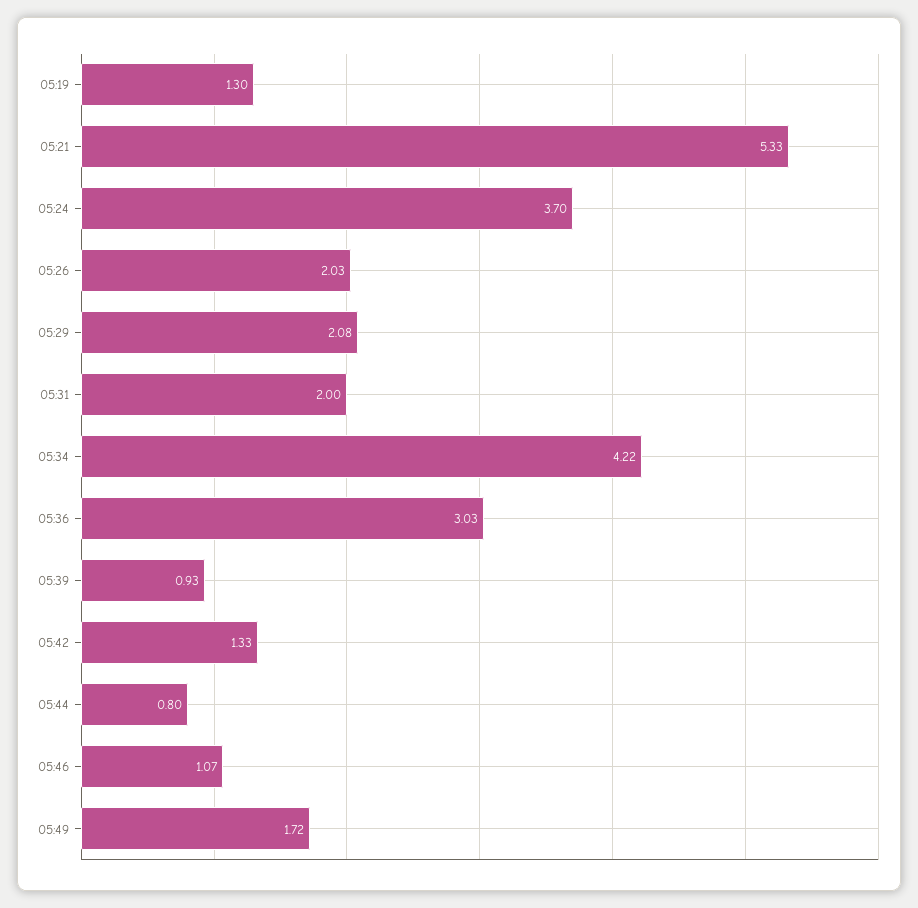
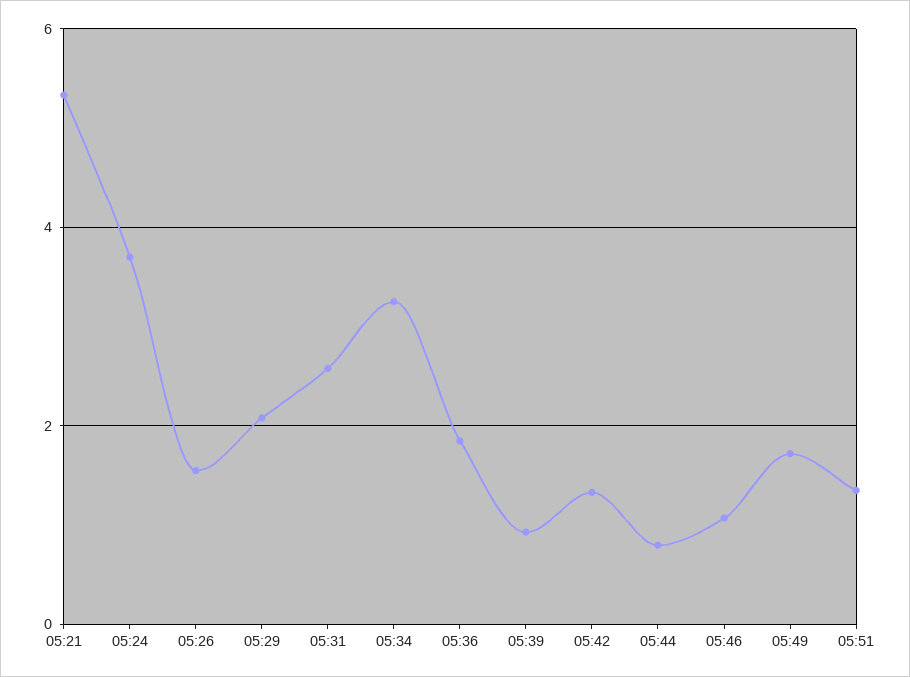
05:19: 1.3 -> none
05:26: 2.03 -> 1.6
05:31: 2 -> 2.6
05:34: 4.22 -> 3.2
05:36: 3.03 -> 1.8
05:51: none -> 1.4

